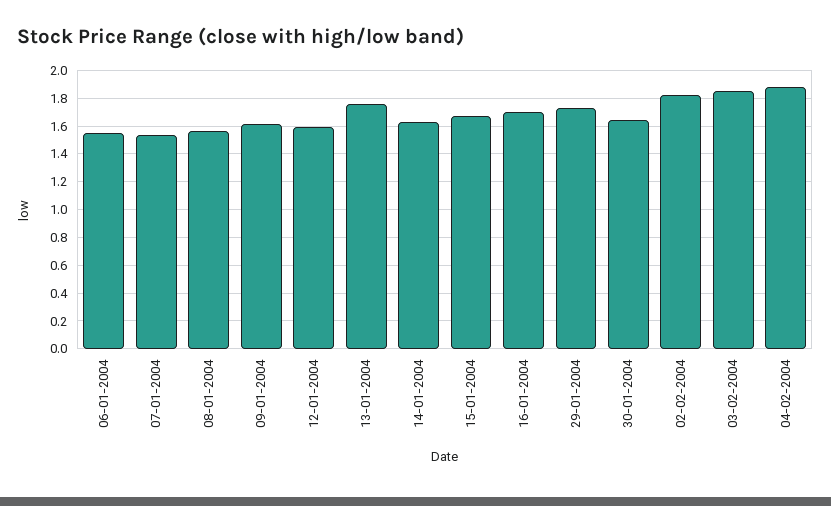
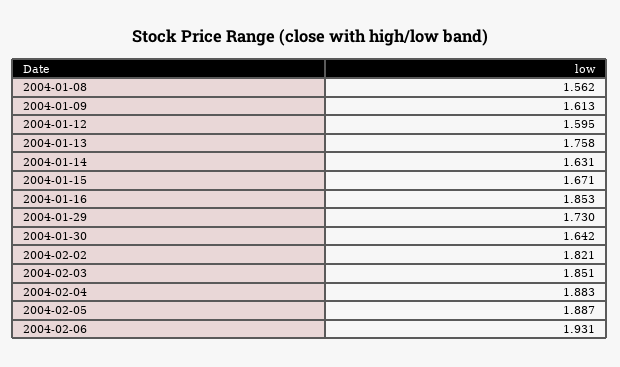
06-01-2004: 1.55 -> none
07-01-2004: 1.55 -> none
16-01-2004: 1.7 -> 1.853
2004-02-05: none -> 1.887
2004-02-06: none -> 1.931

